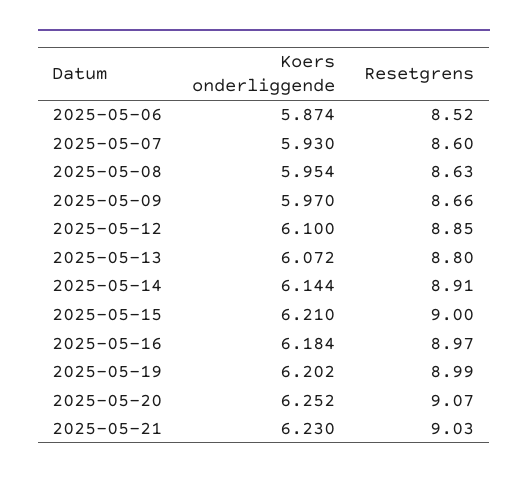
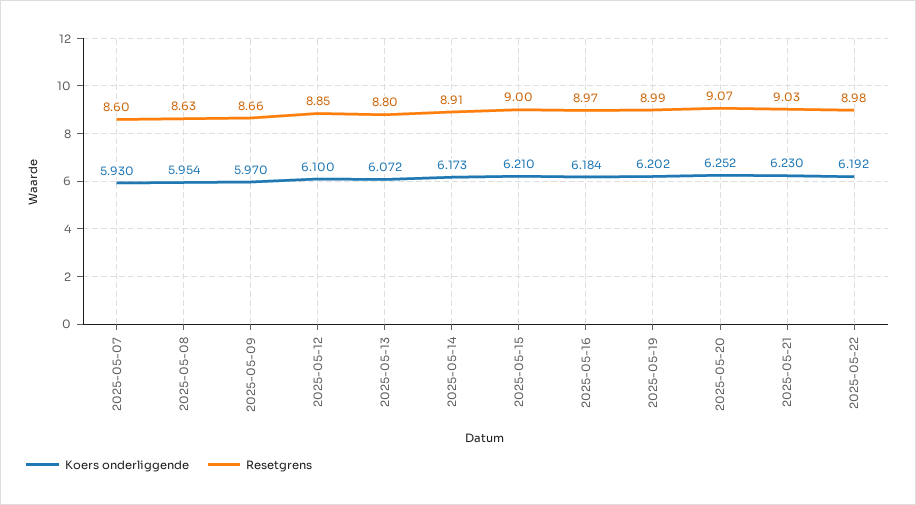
Koers onderliggende, 2025-05-06: 5.874 -> none
Resetgrens, 2025-05-06: 8.52 -> none
Koers onderliggende, 2025-05-14: 6.144 -> 6.173
Koers onderliggende, 2025-05-22: none -> 6.192
Resetgrens, 2025-05-22: none -> 8.98

